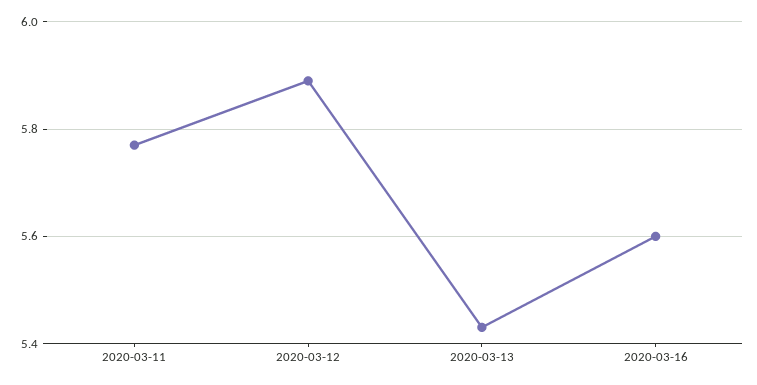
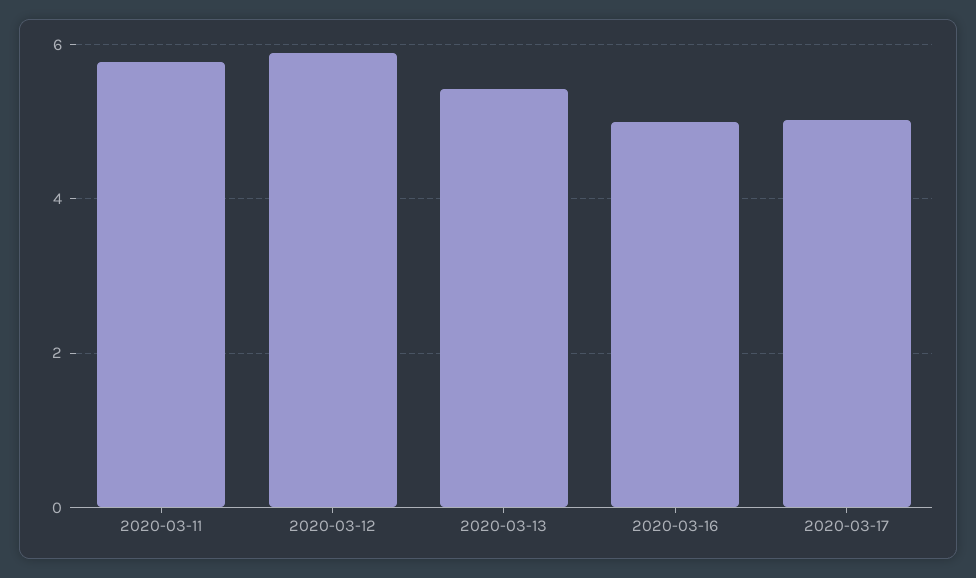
2020-03-16: 5.6 -> 5
2020-03-17: none -> 5

